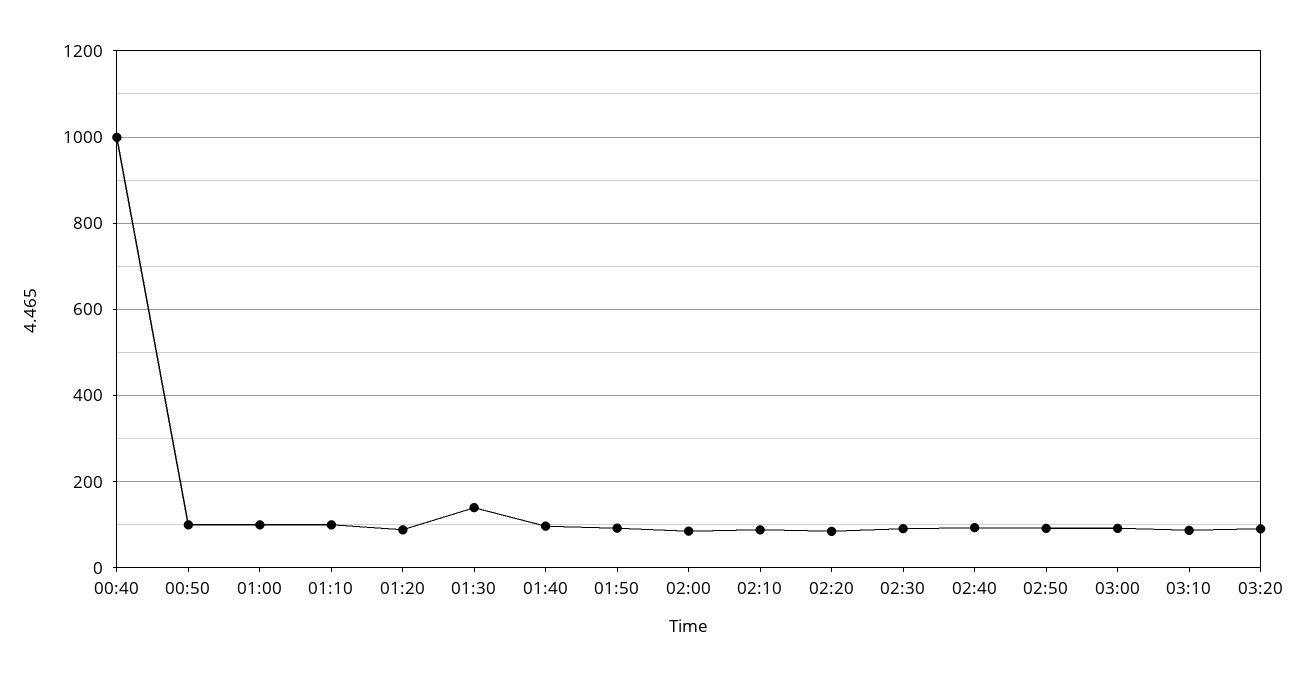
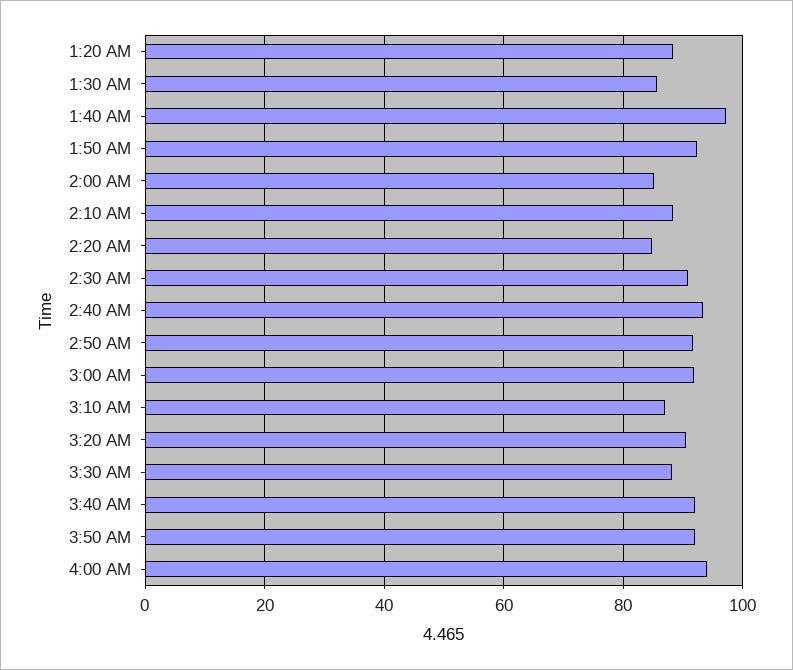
00:40: 1000 -> none
00:50: 100 -> none
01:00: 100 -> none
01:10: 100 -> none
01:30: 140 -> 86
3:30 AM: none -> 88
3:40 AM: none -> 92
3:50 AM: none -> 92
4:00 AM: none -> 94

